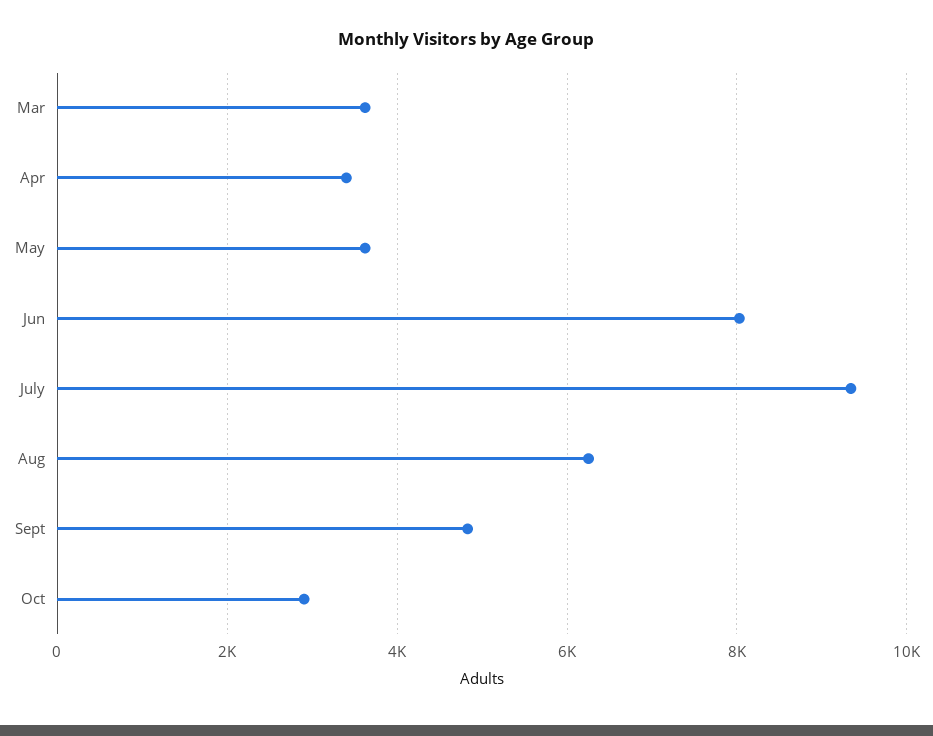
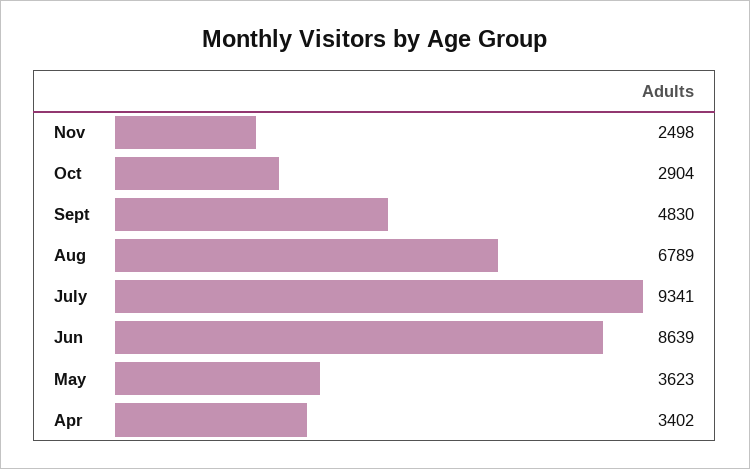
Mar: 3600 -> none
Jun: 8000 -> 8639
Aug: 6200 -> 6789
Nov: none -> 2498

